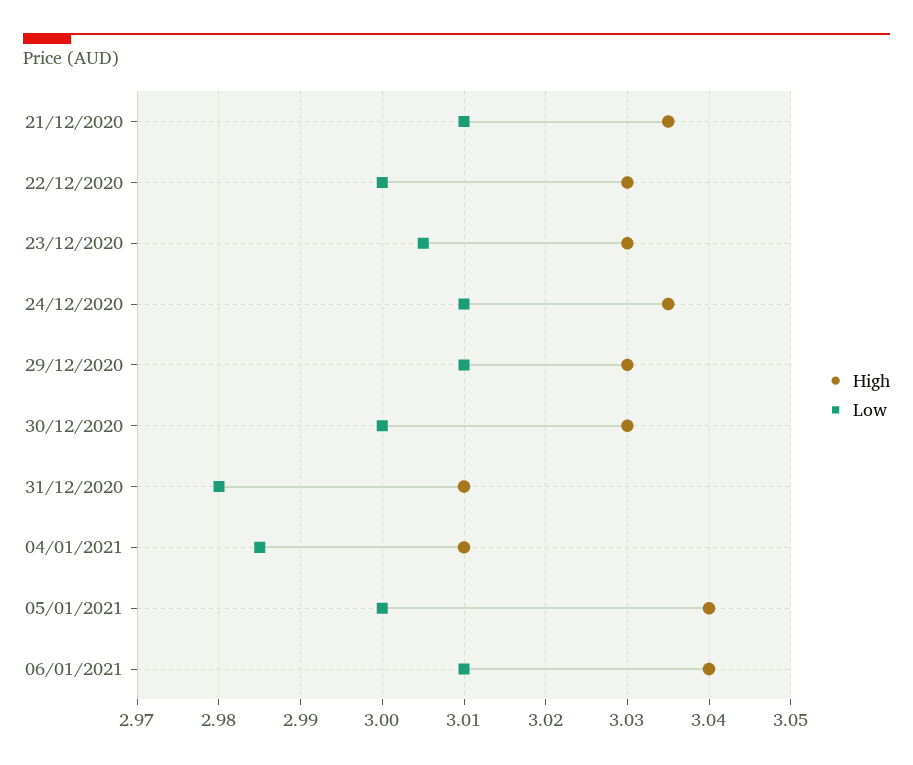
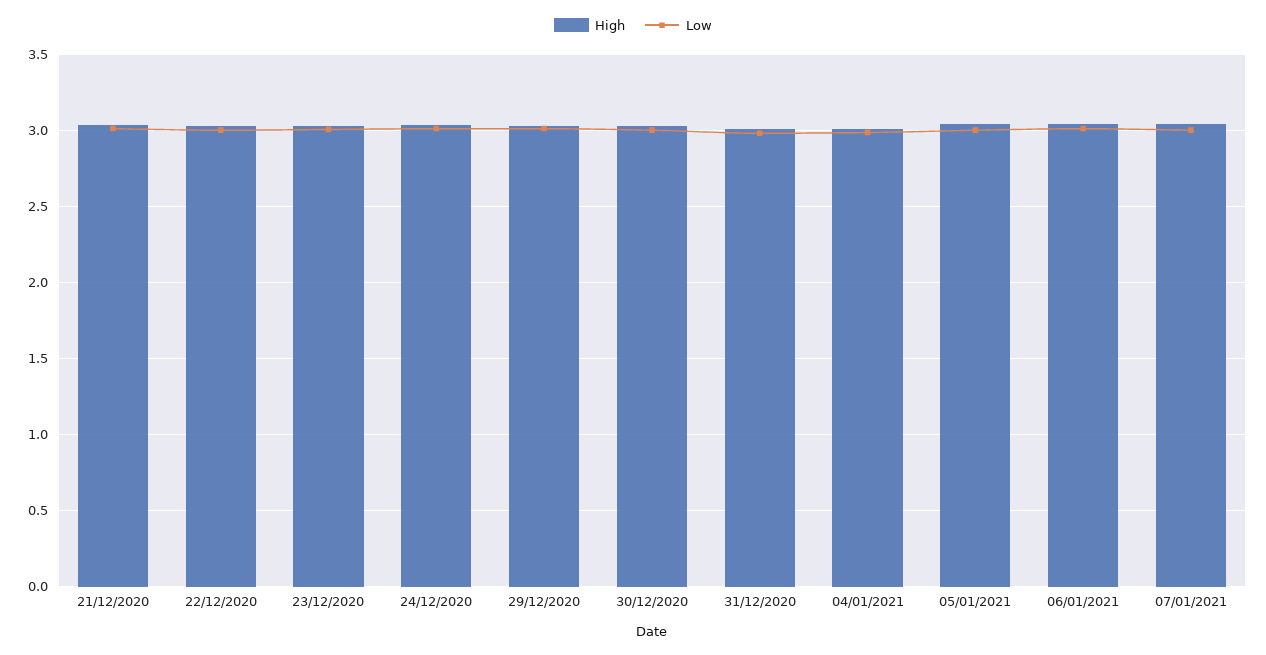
High, 07/01/2021: none -> 3.05
Low, 07/01/2021: none -> 3

